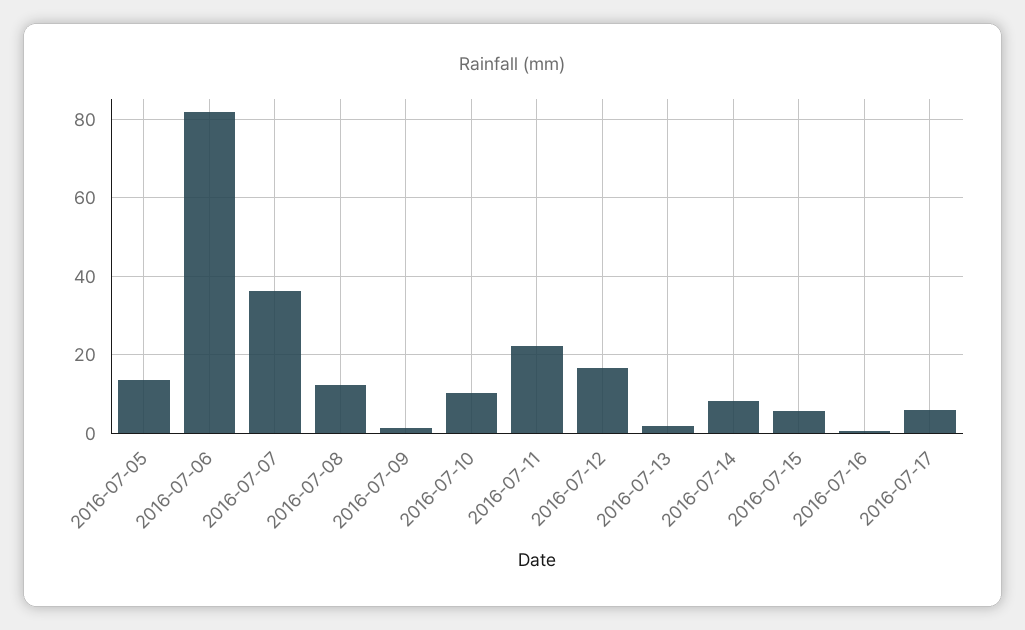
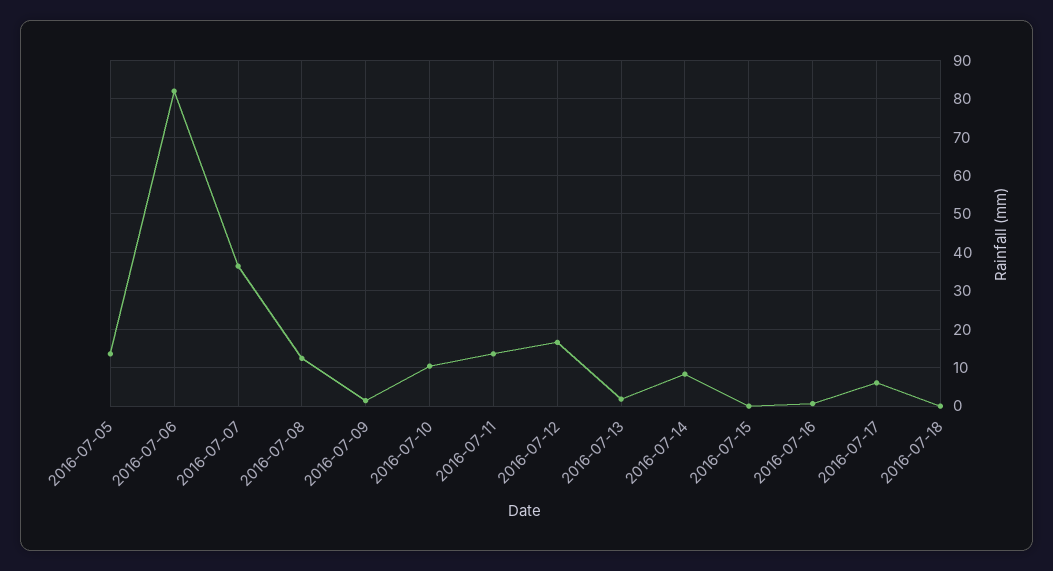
2016-07-11: 22 -> 14
2016-07-15: 6 -> 0
2016-07-18: none -> 0

